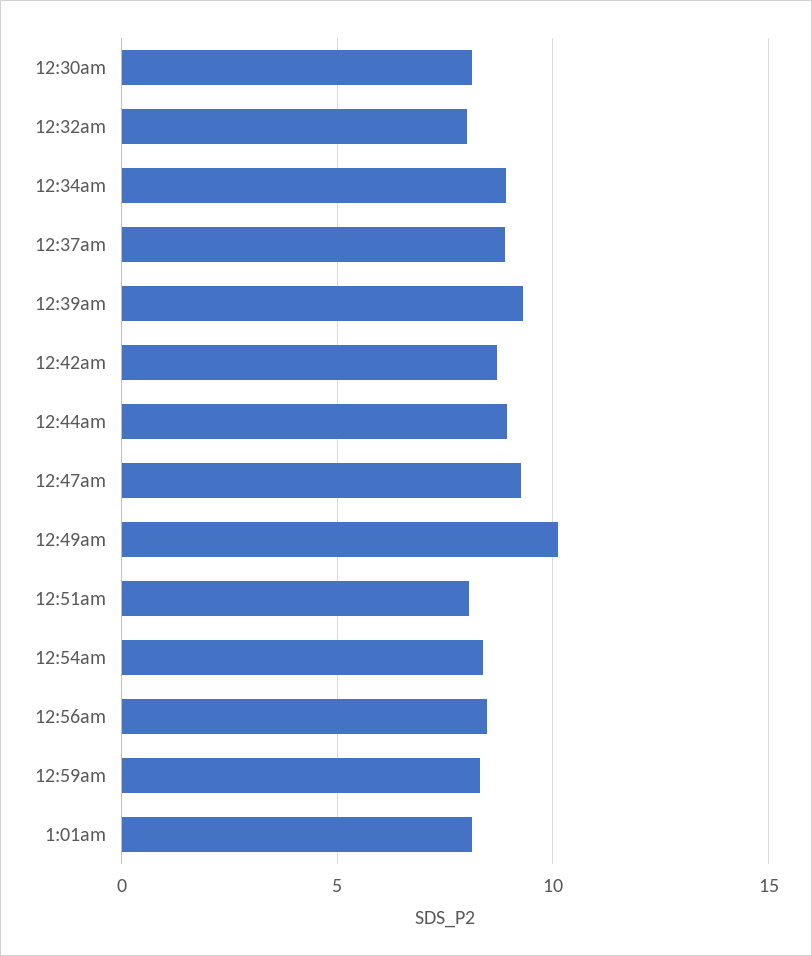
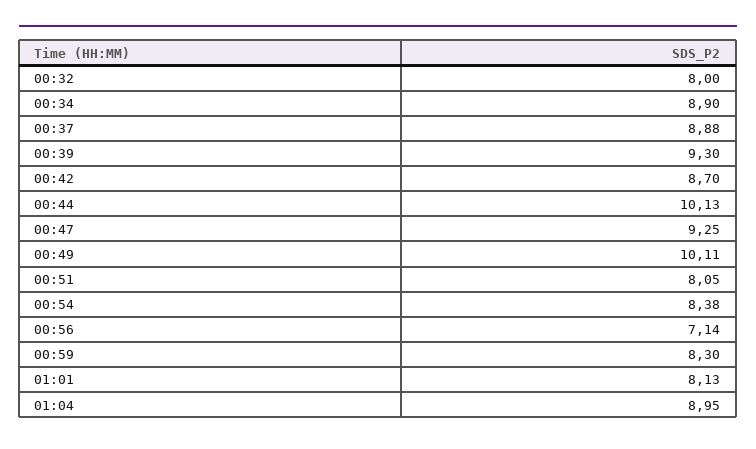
12:30am: 8 -> none
12:44am: 9 -> 10.13
12:56am: 8.5 -> 7.14
01:04: none -> 8.95

